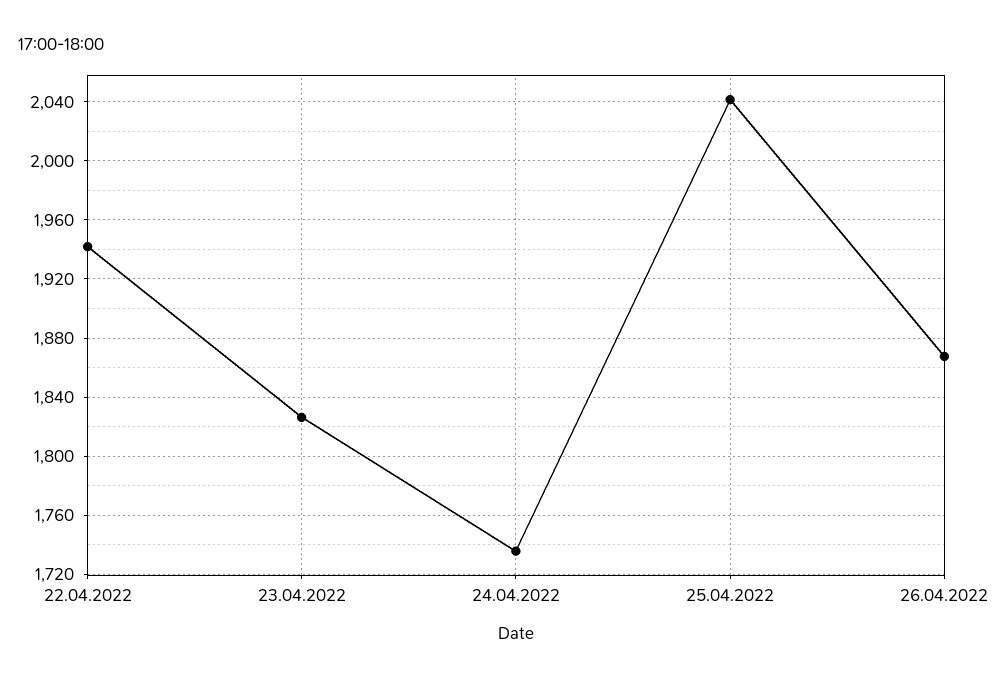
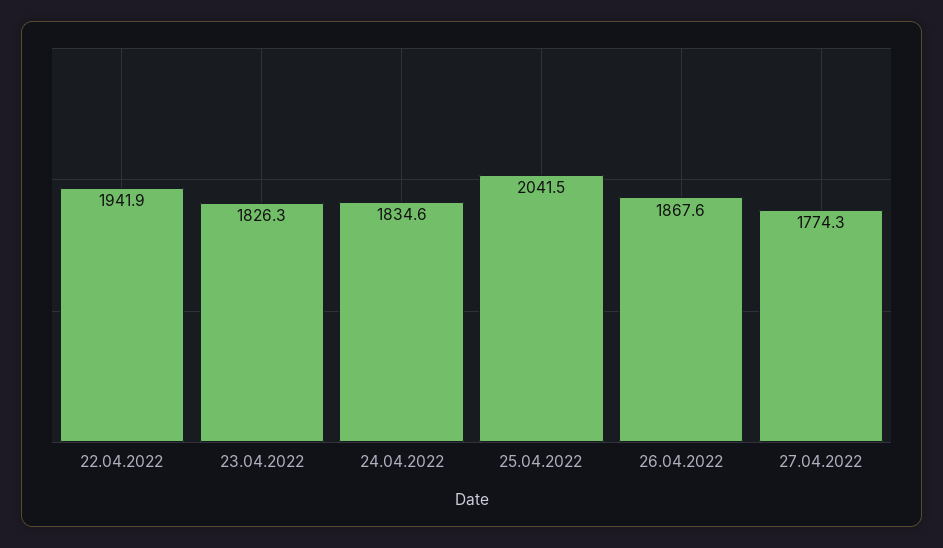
24.04.2022: 1735 -> 1834.6
27.04.2022: none -> 1774.3

